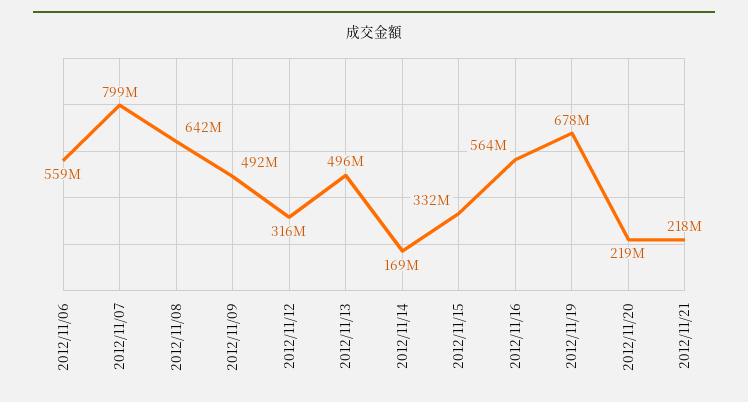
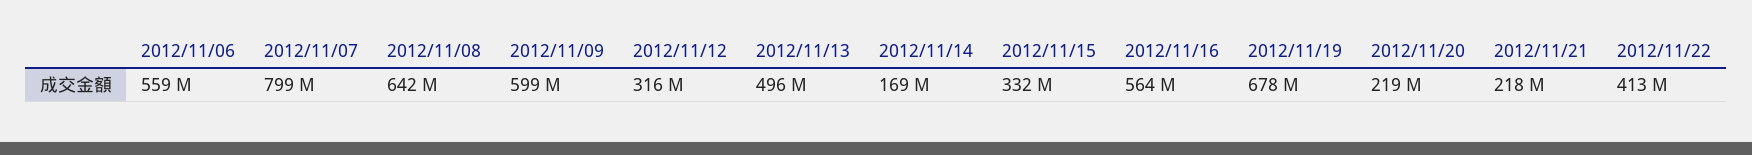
2012/11/09: 492000000 -> 599000000
2012/11/22: none -> 413000000

